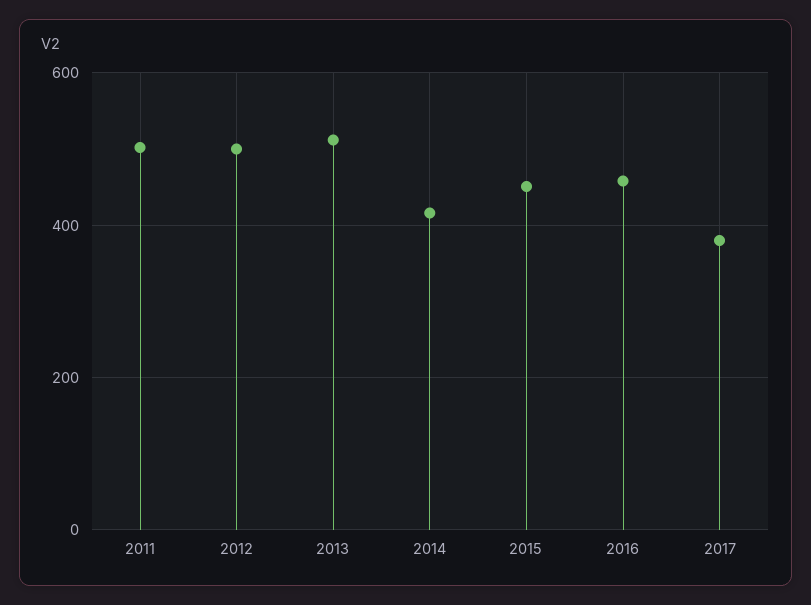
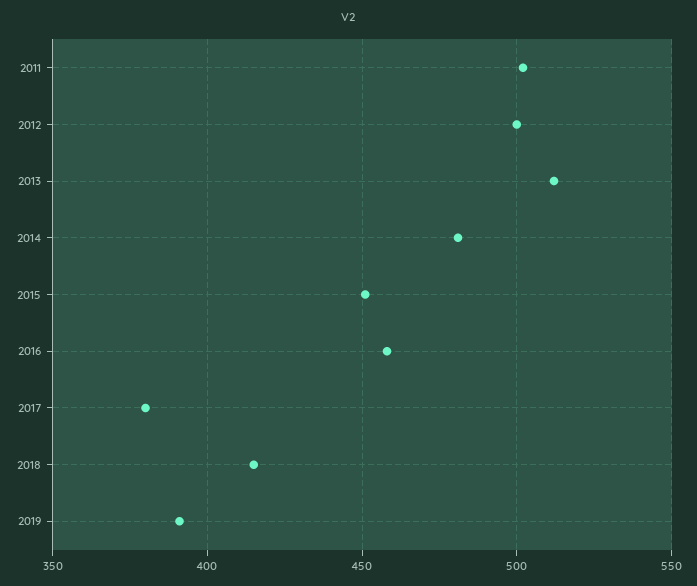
2014: 420 -> 480
2018: none -> 415
2019: none -> 390

